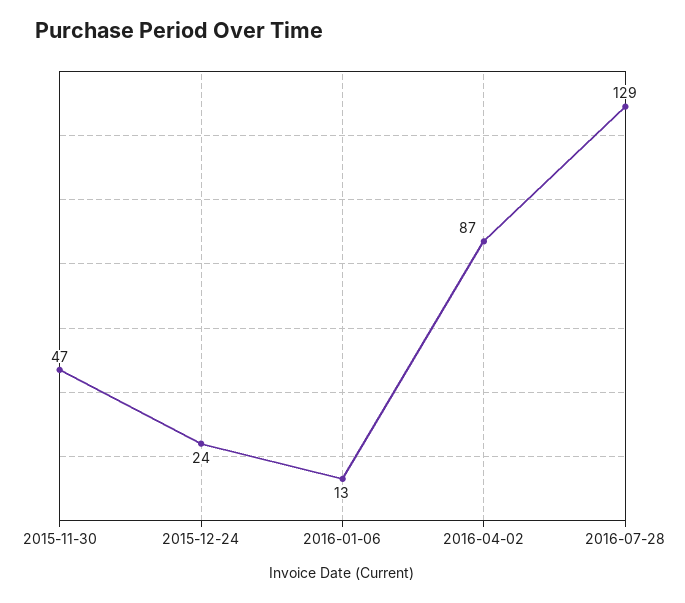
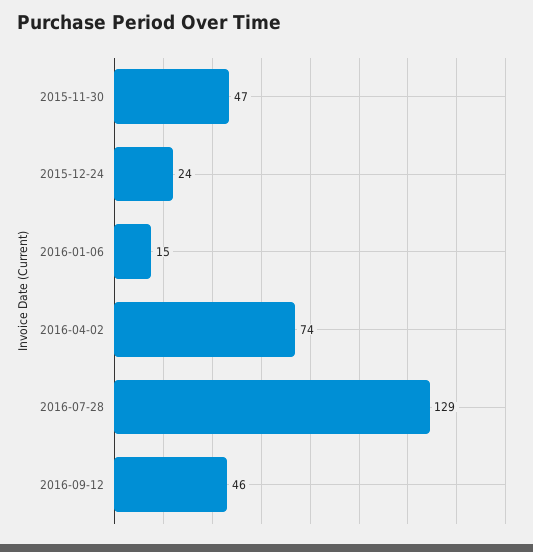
2016-01-06: 13 -> 15
2016-04-02: 87 -> 74
2016-09-12: none -> 46

